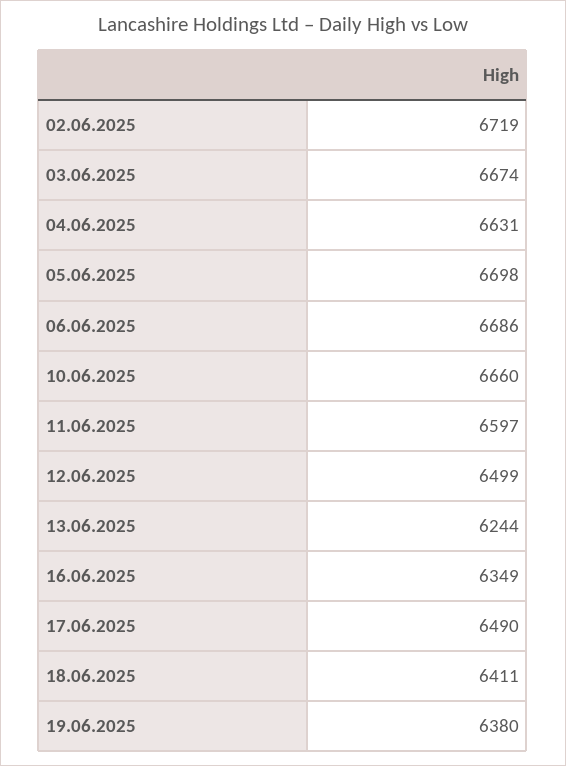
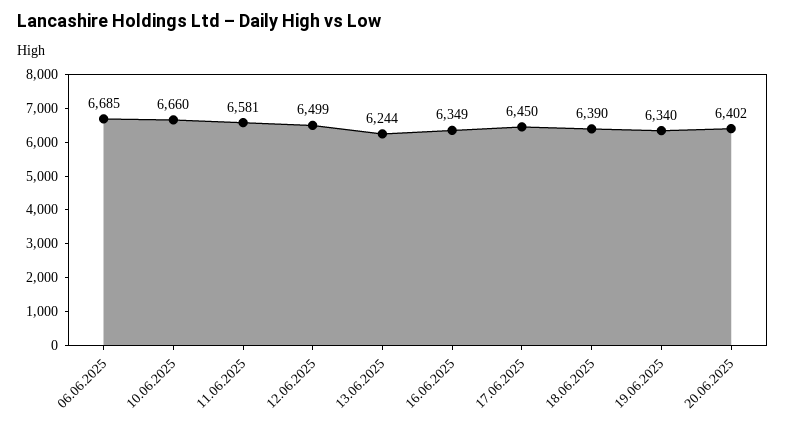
02.06.2025: 6719 -> none
03.06.2025: 6674 -> none
04.06.2025: 6631 -> none
05.06.2025: 6698 -> none
06.06.2025: 6686 -> 6685
11.06.2025: 6597 -> 6581
17.06.2025: 6490 -> 6450
18.06.2025: 6411 -> 6390
19.06.2025: 6380 -> 6340
20.06.2025: none -> 6402

